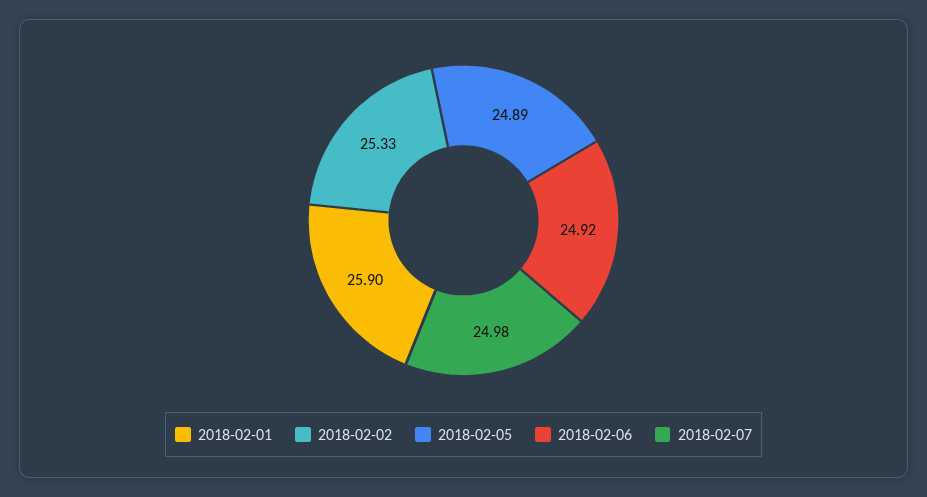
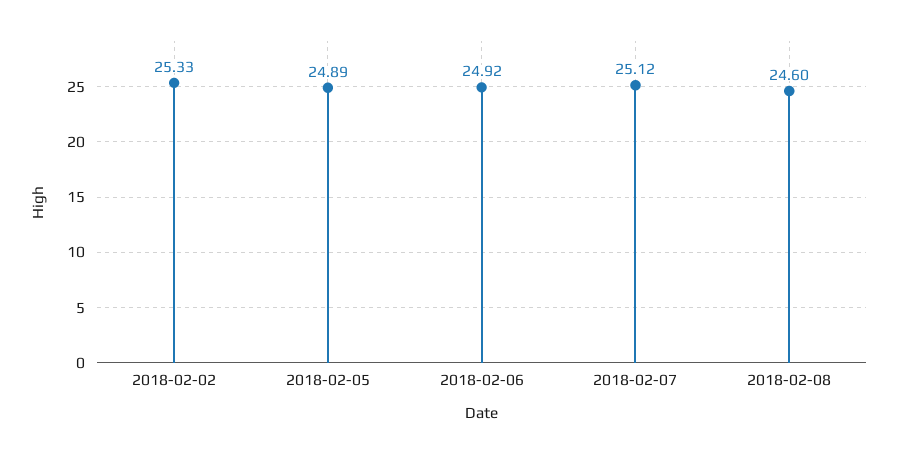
2018-02-01: 25.9 -> none
2018-02-07: 24.98 -> 25.12
2018-02-08: none -> 24.6

